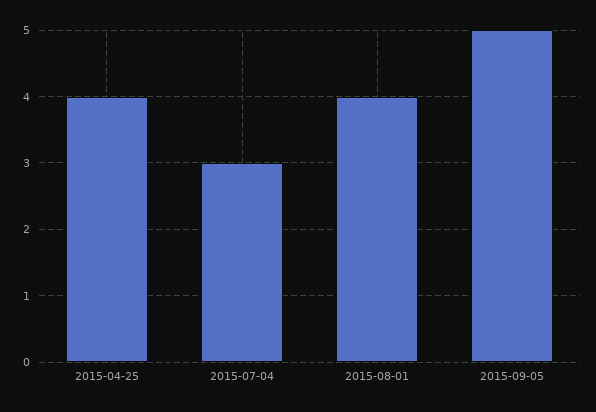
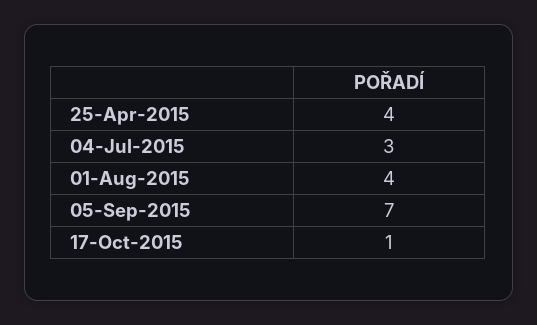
2015-09-05: 5 -> 7
17-Oct-2015: none -> 1

